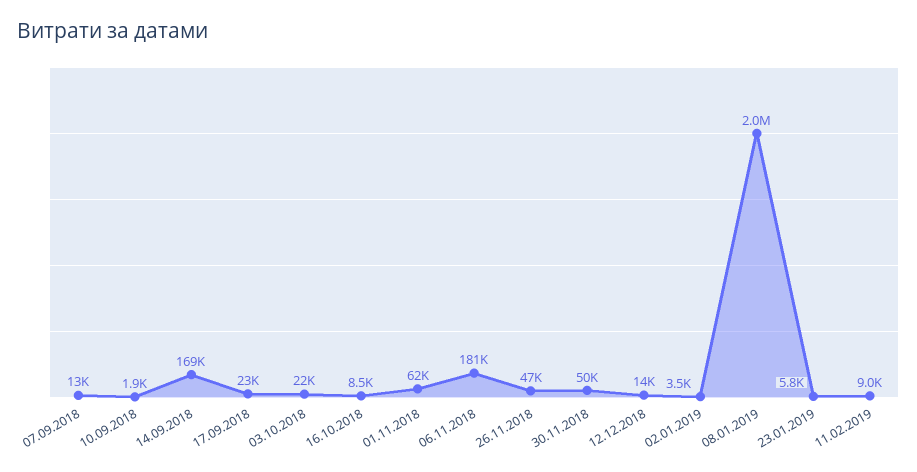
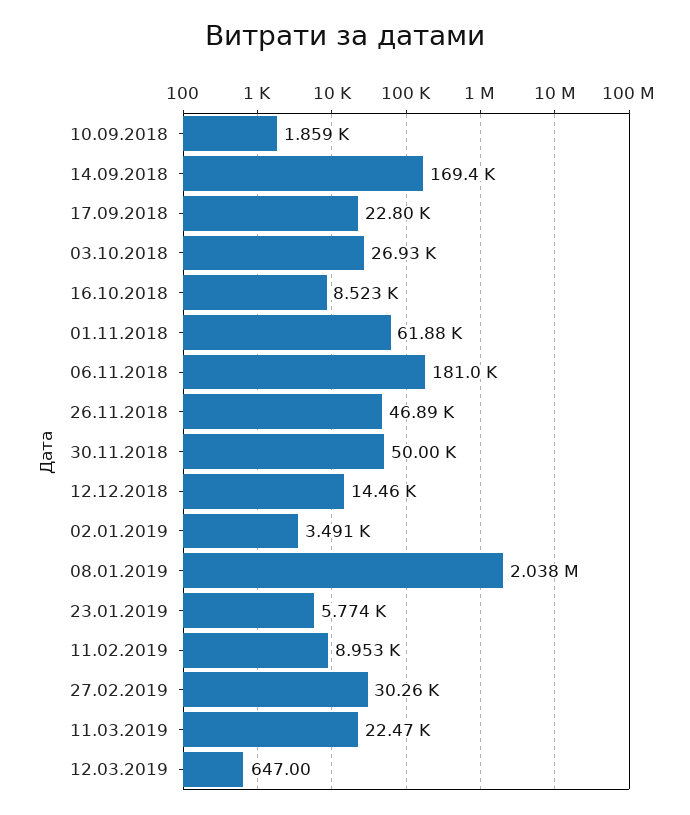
07.09.2018: 13000 -> none
03.10.2018: 22000 -> 26930
27.02.2019: none -> 30260
11.03.2019: none -> 22470
12.03.2019: none -> 647

